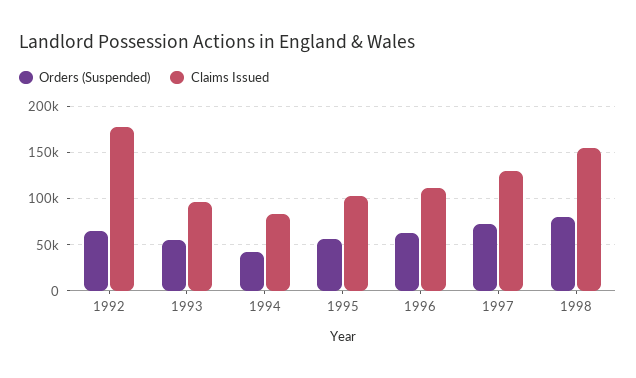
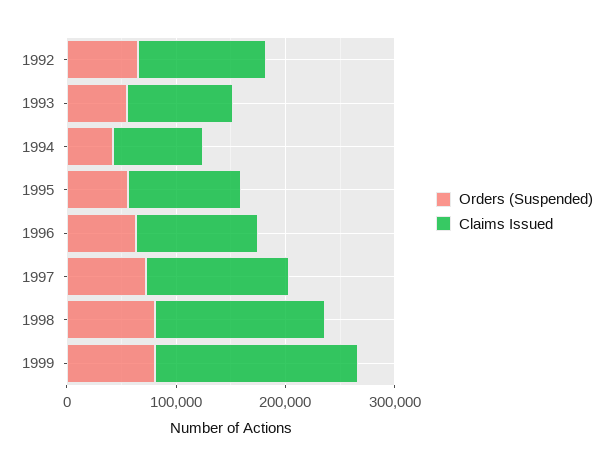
Claims Issued, 1992: 180000 -> 120000
Orders (Suspended), 1999: none -> 80000
Claims Issued, 1999: none -> 180000

